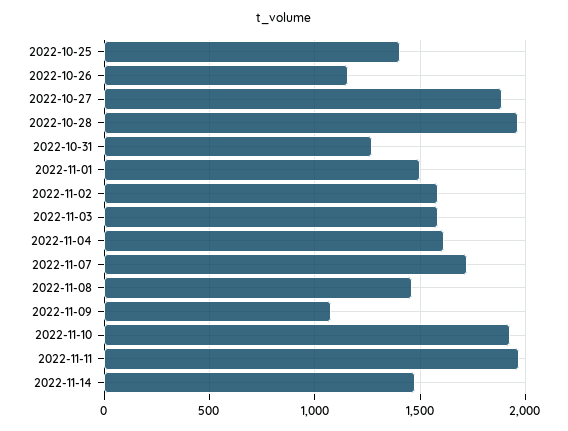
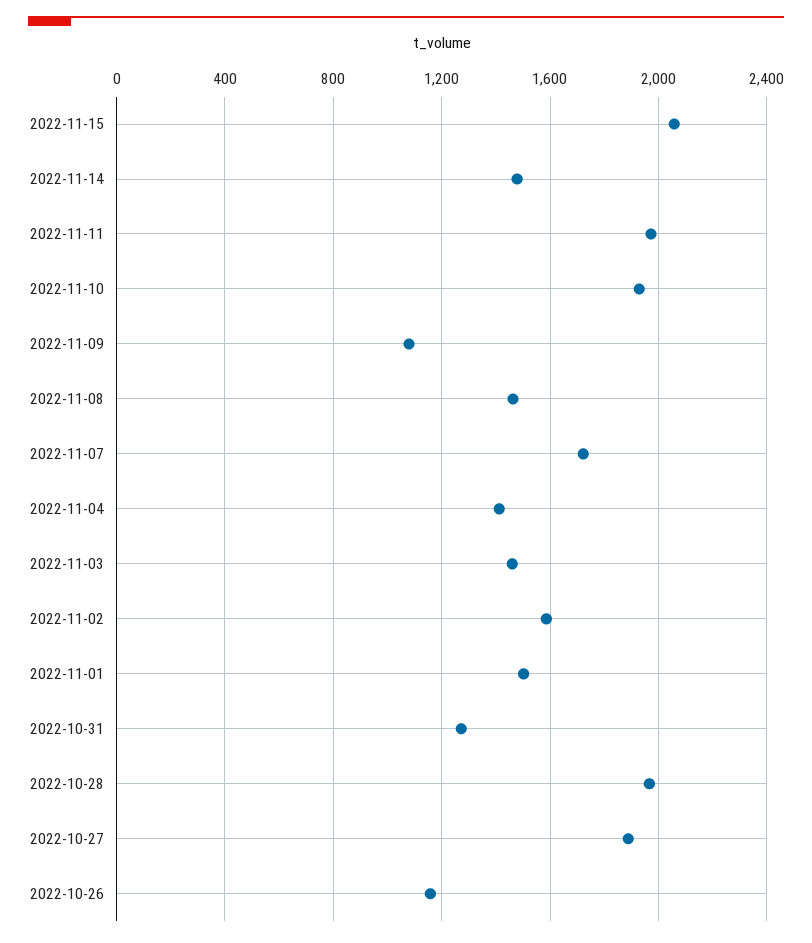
2022-10-25: 1400 -> none
2022-11-03: 1600 -> 1450
2022-11-04: 1600 -> 1400
2022-11-15: none -> 2050

